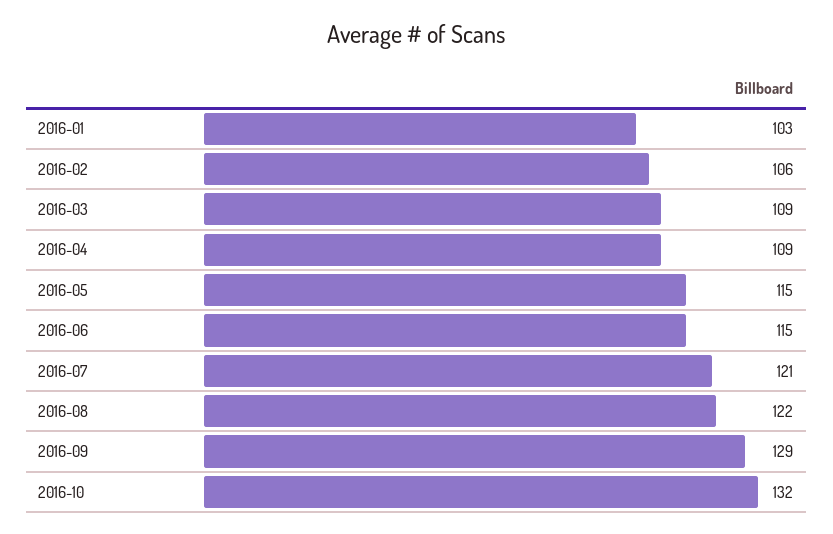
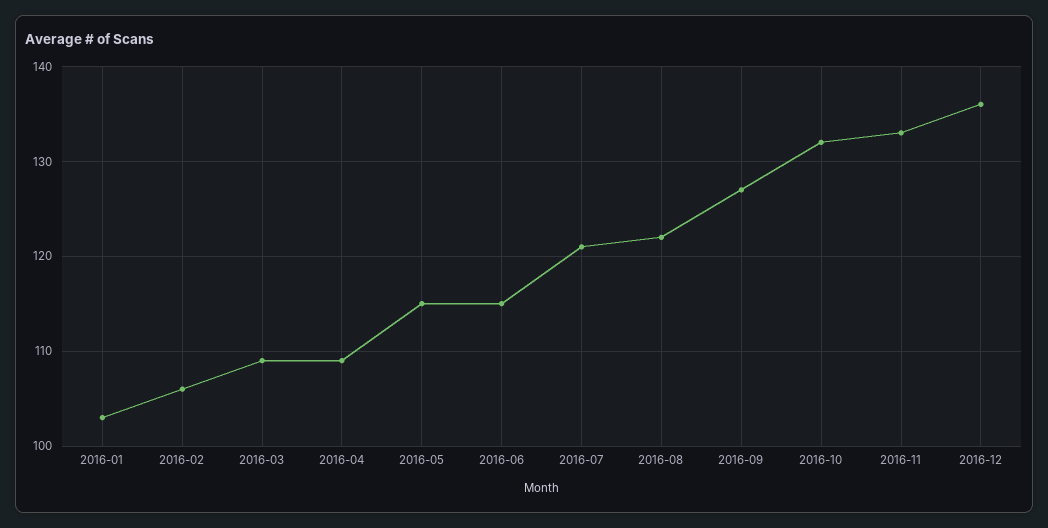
2016-09: 129 -> 127
2016-11: none -> 133
2016-12: none -> 136

